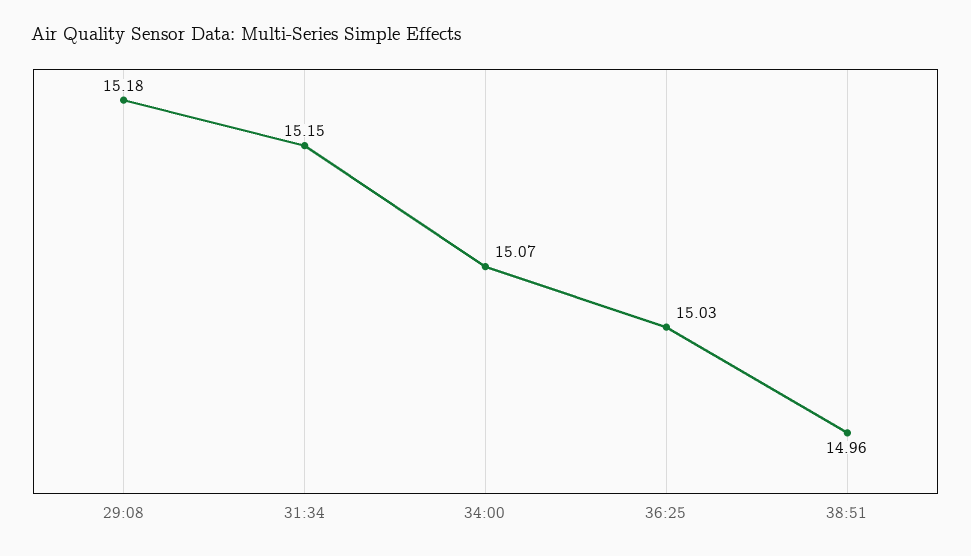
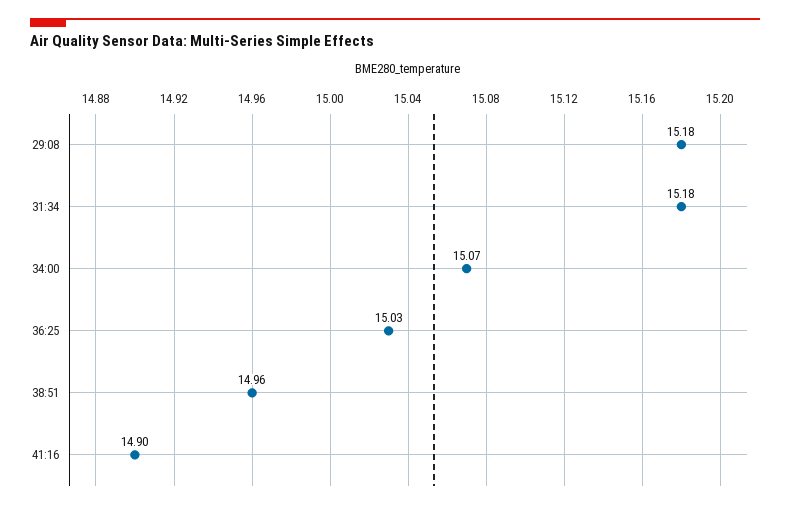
31:34: 15.15 -> 15.18
41:16: none -> 14.9

